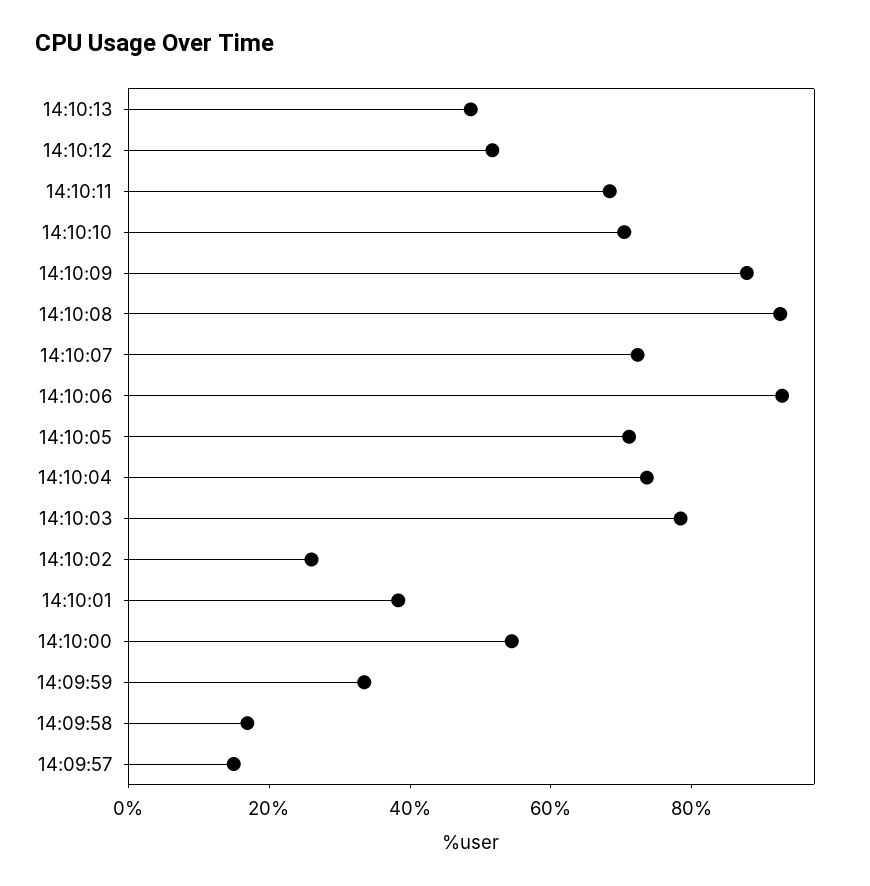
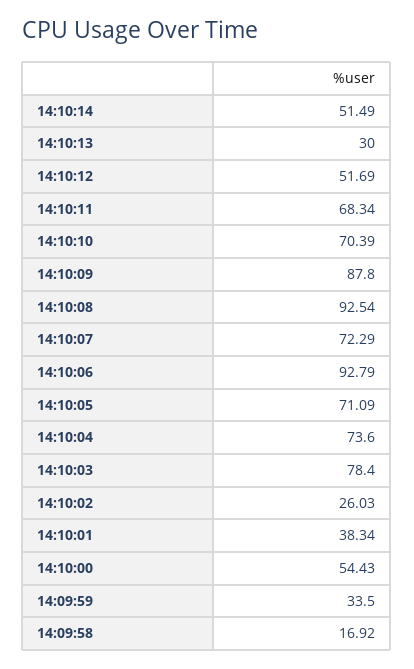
14:10:13: 50 -> 30
14:09:57: 15 -> none
14:10:14: none -> 51.49

